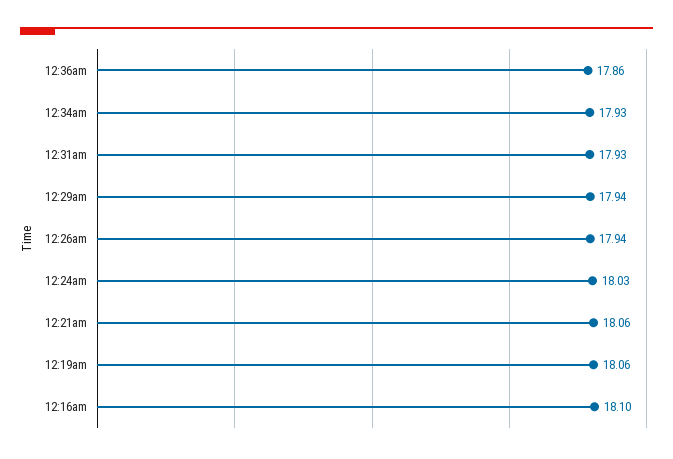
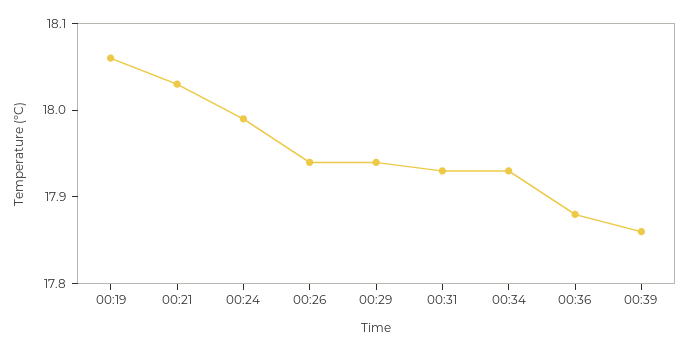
12:36am: 17.86 -> 17.88
12:24am: 18.03 -> 17.99
12:21am: 18.06 -> 18.03
12:16am: 18.1 -> none
00:39: none -> 17.86

